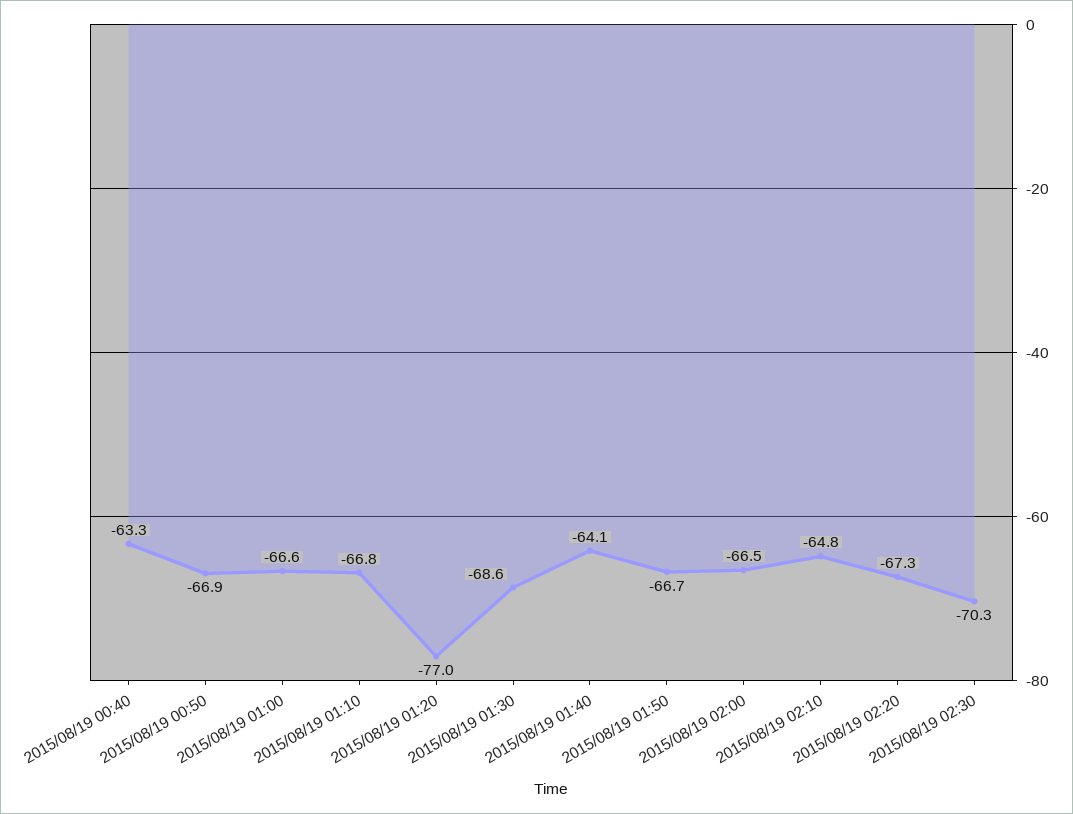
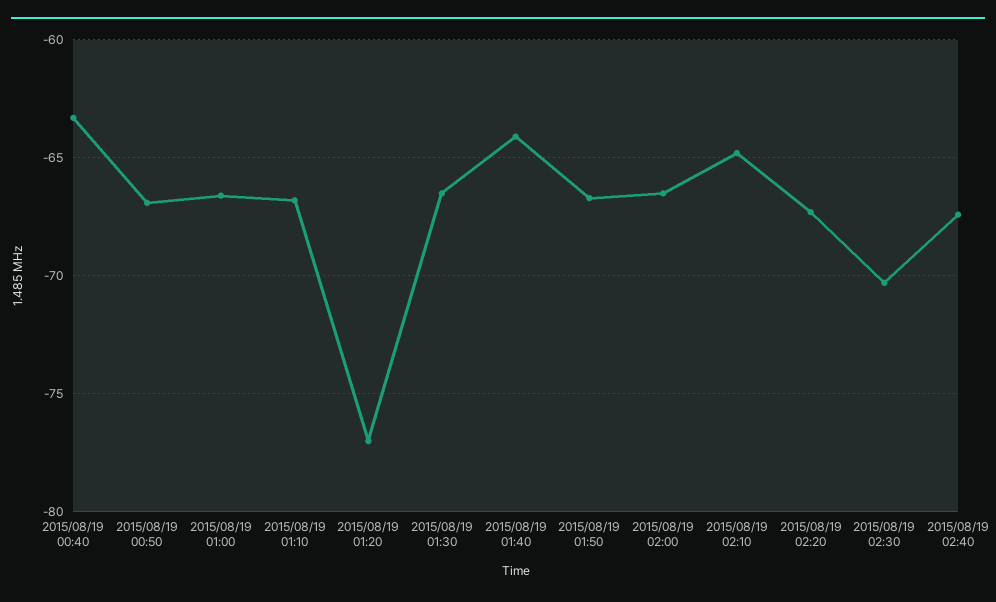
2015/08/19 01:30: -68.6 -> -66.5
2015/08/19 02:40: none -> -67.5

